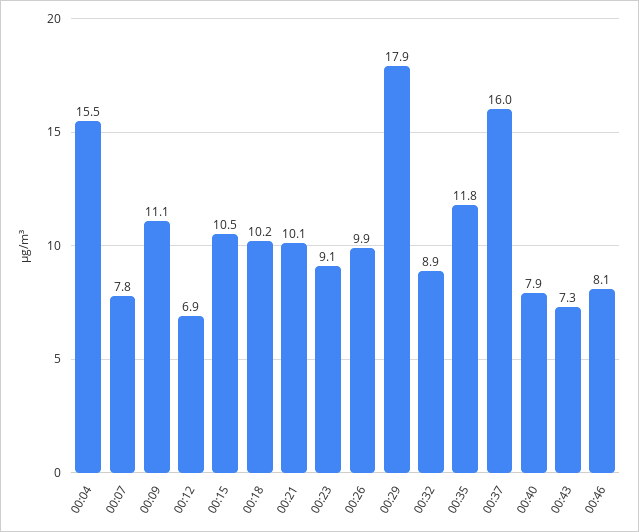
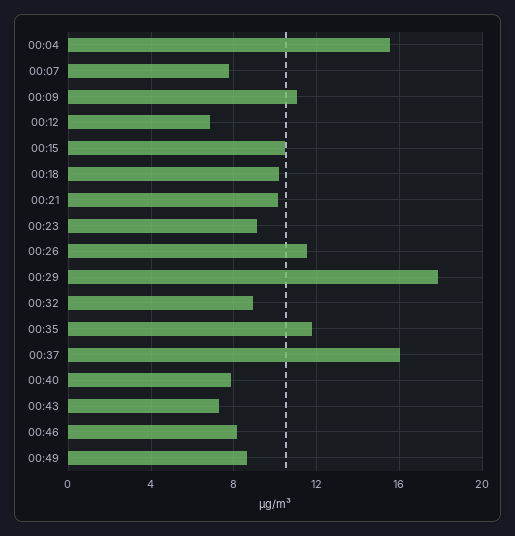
00:26: 9.9 -> 11.5
00:49: none -> 8.5

